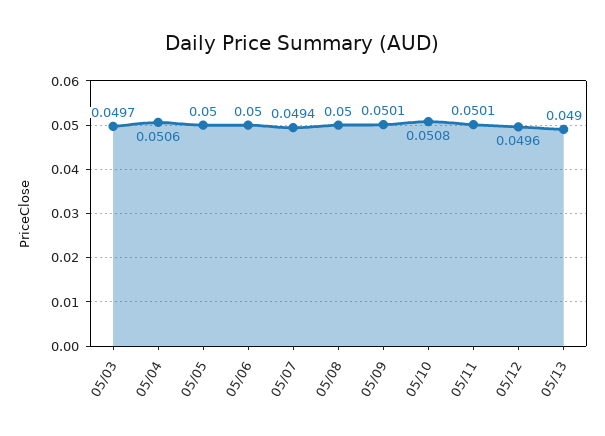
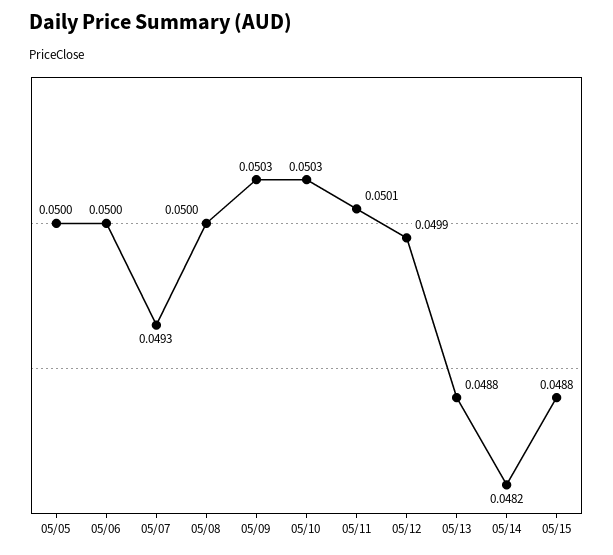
05/03: 0.0497 -> none
05/04: 0.0506 -> none
05/07: 0.0494 -> 0.0493
05/09: 0.0501 -> 0.0503
05/10: 0.0508 -> 0.0503
05/12: 0.0496 -> 0.0499
05/13: 0.049 -> 0.0488
05/14: none -> 0.0482
05/15: none -> 0.0488

